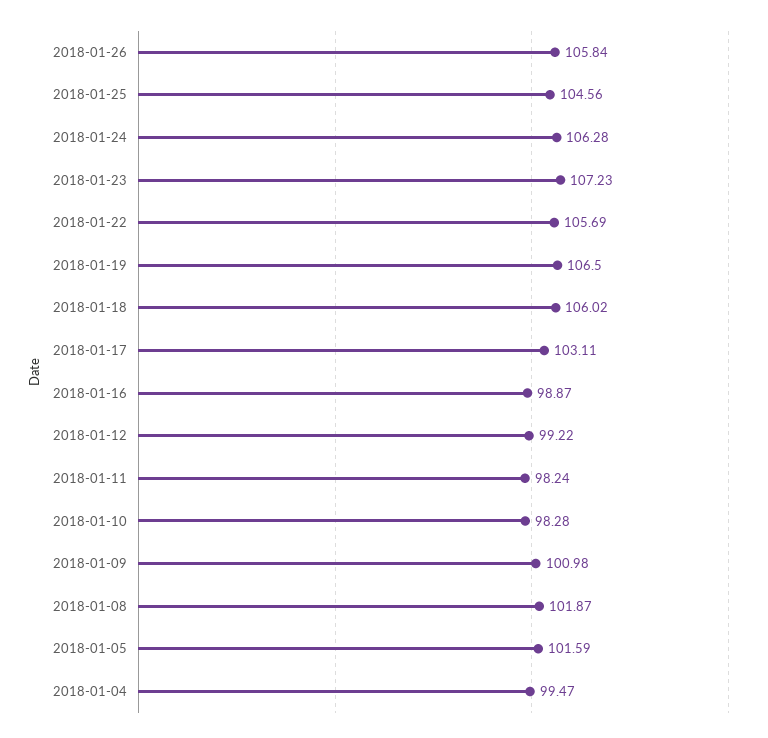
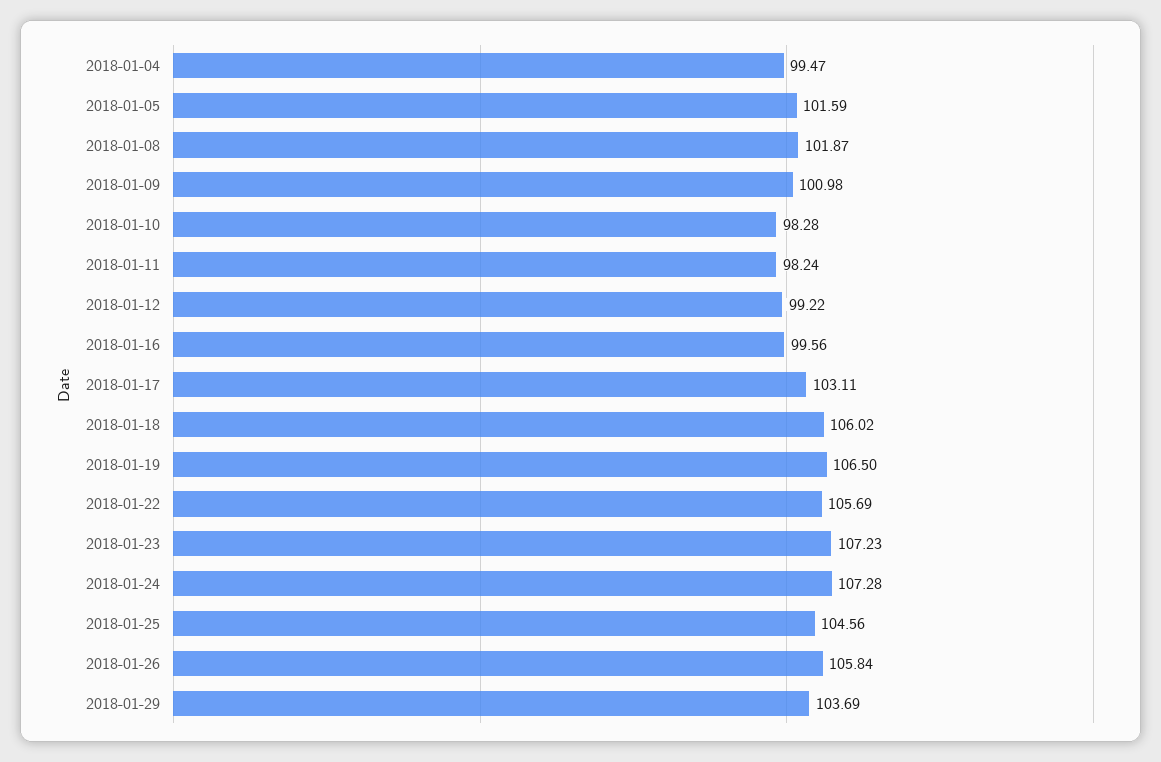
2018-01-24: 106.28 -> 107.28
2018-01-16: 98.87 -> 99.56
2018-01-29: none -> 103.69

